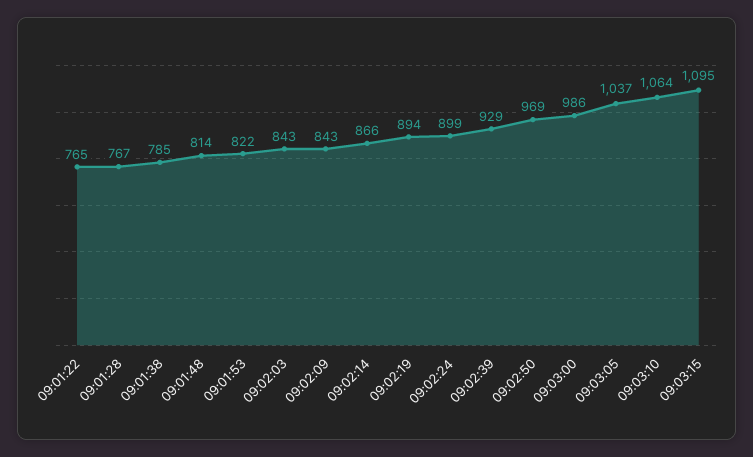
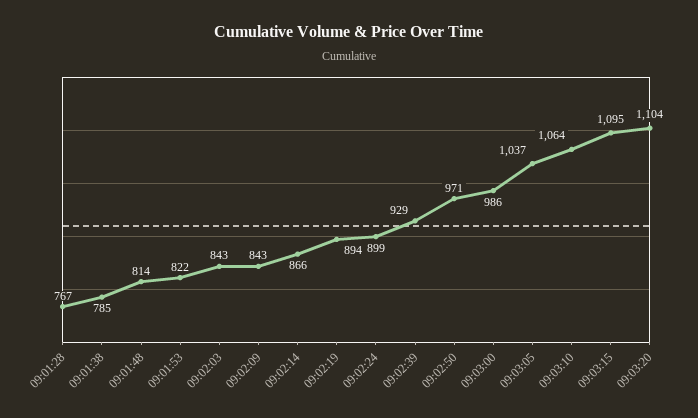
09:01:22: 765 -> none
09:02:50: 969 -> 971
09:03:20: none -> 1104

